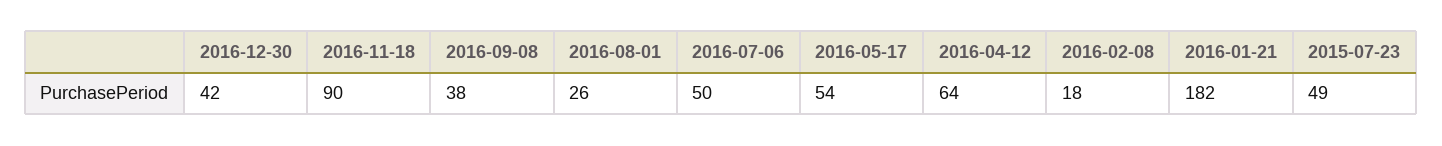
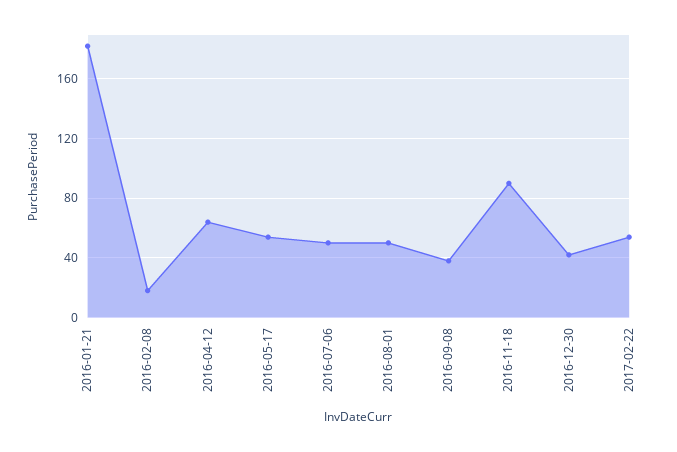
2016-08-01: 26 -> 50
2015-07-23: 49 -> none
2017-02-22: none -> 55

